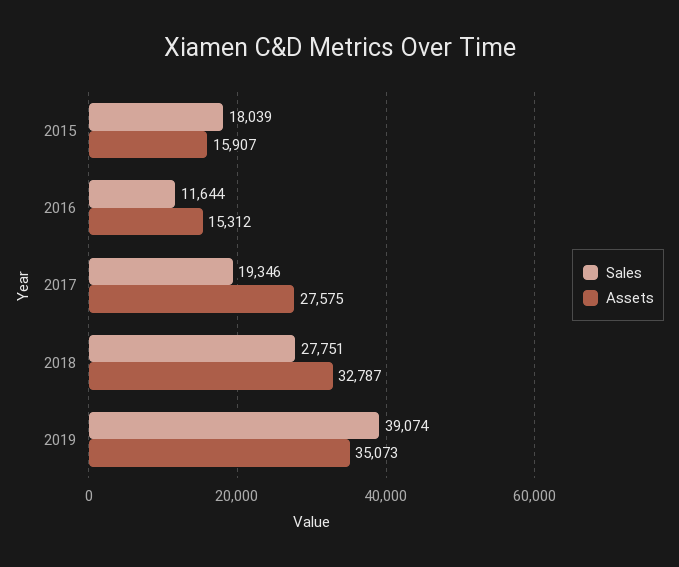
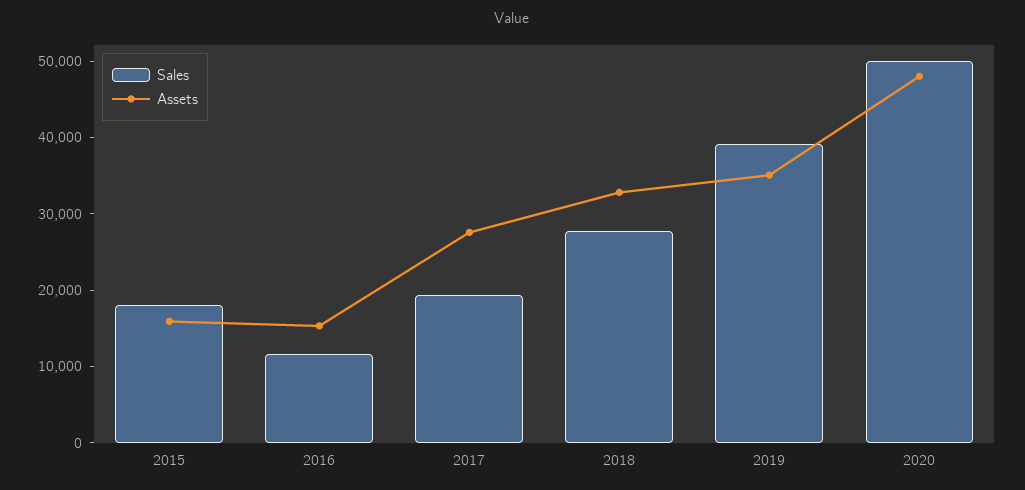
Sales, 2020: none -> 50000
Assets, 2020: none -> 48000

